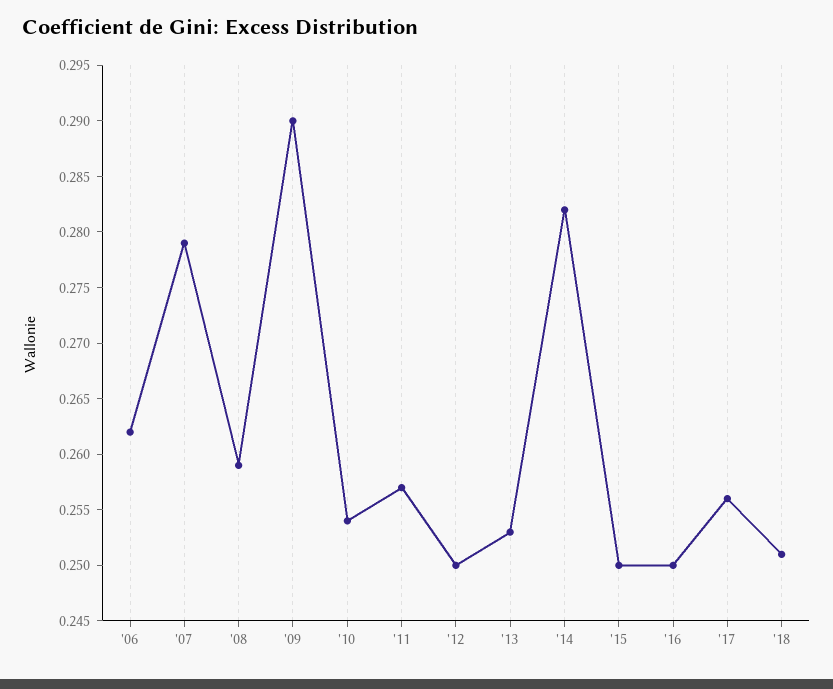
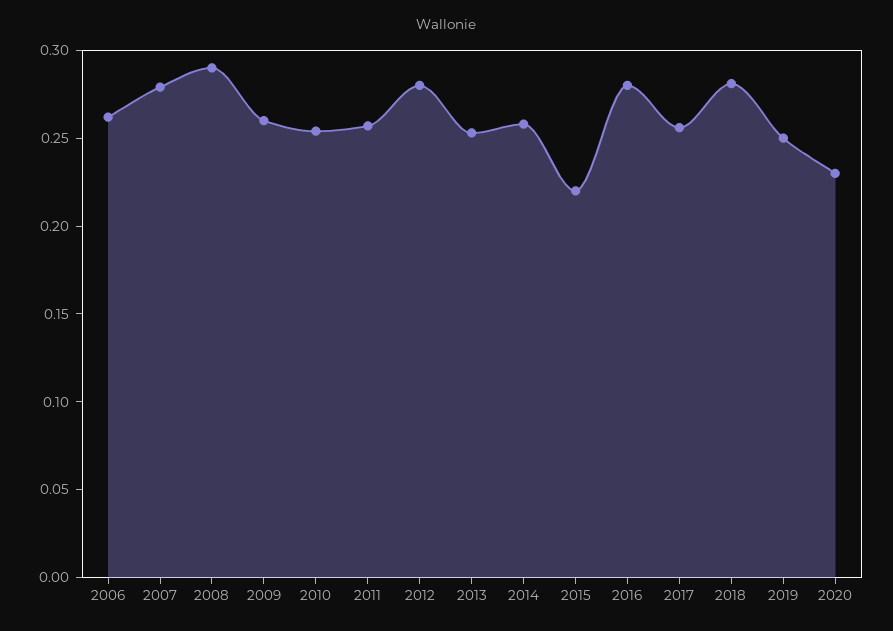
'08: 0.259 -> 0.29
'09: 0.29 -> 0.26
'12: 0.25 -> 0.28
'14: 0.282 -> 0.26
'15: 0.25 -> 0.22
'16: 0.25 -> 0.28
'18: 0.251 -> 0.28
2019: none -> 0.25
2020: none -> 0.23

